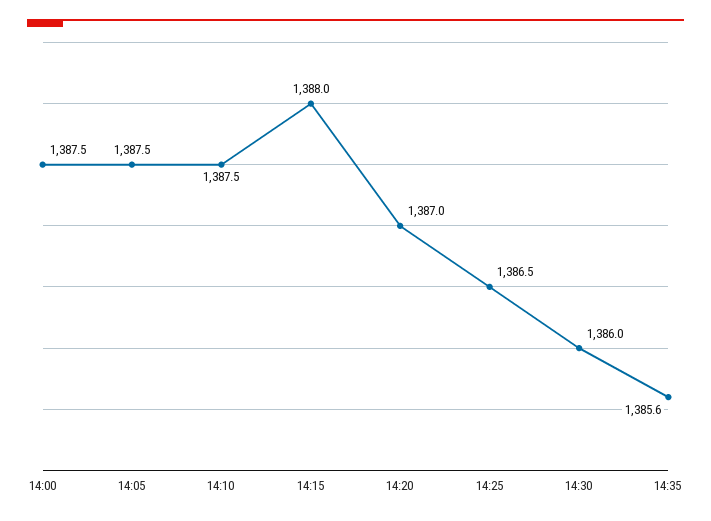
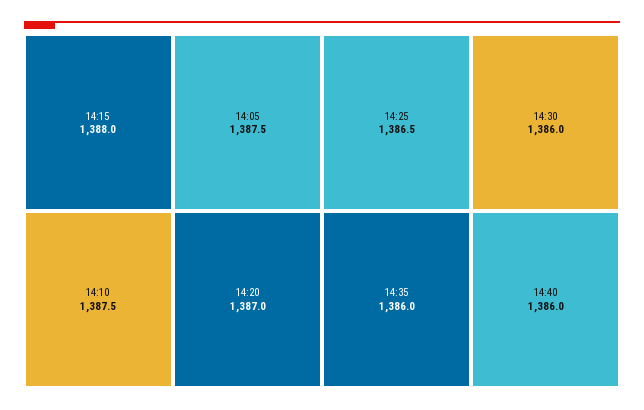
14:00: 1387.5 -> none
14:35: 1385.6 -> 1386
14:40: none -> 1386

